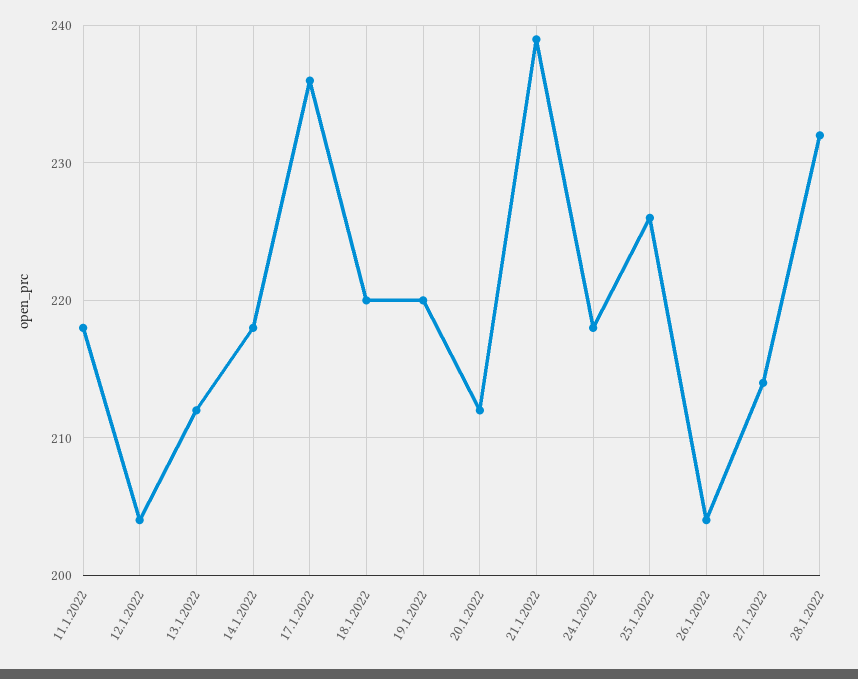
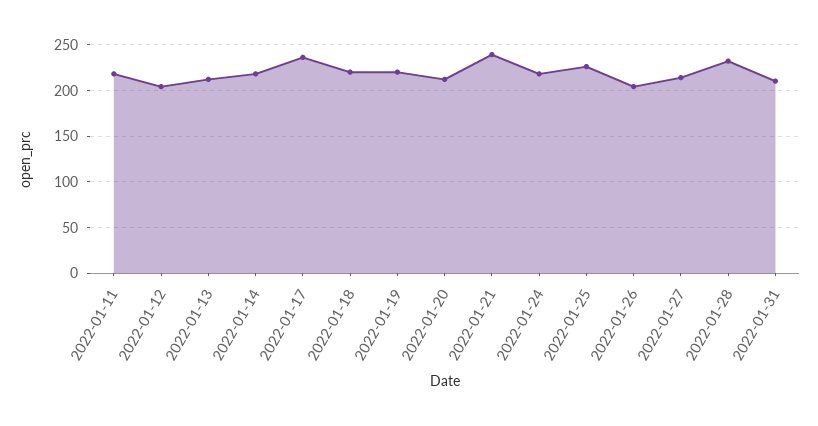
2022-01-31: none -> 210

